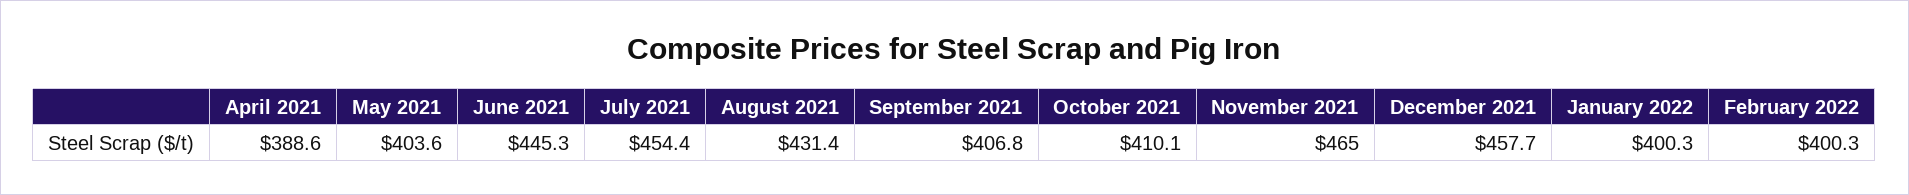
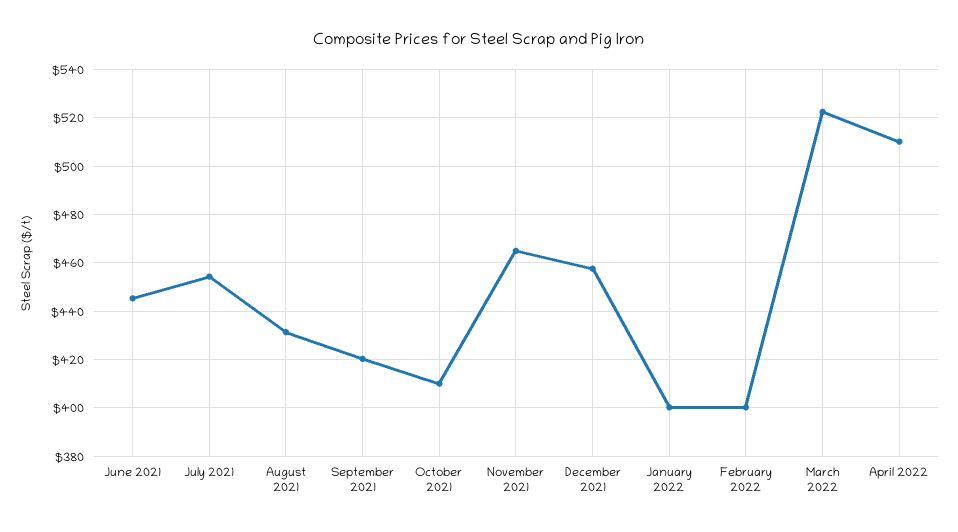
April 2021: 388.6 -> none
May 2021: 403.6 -> none
September 2021: 406.8 -> 420
March 2022: none -> 522.5
April 2022: none -> 510

